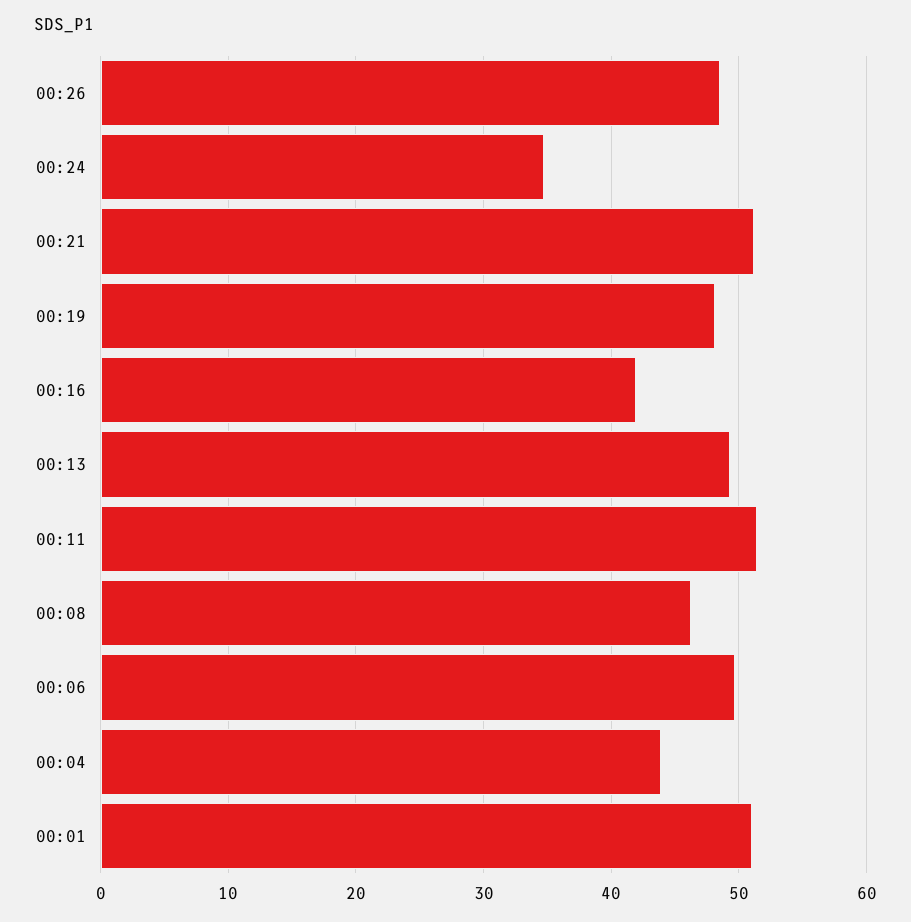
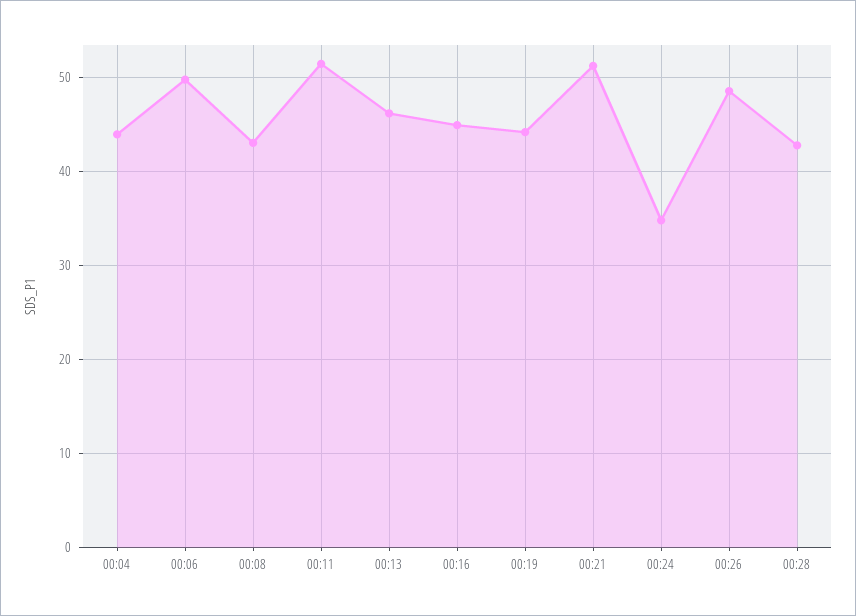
00:19: 48 -> 44
00:16: 42 -> 45
00:13: 49 -> 46
00:08: 46 -> 43
00:01: 51 -> none
00:28: none -> 43

